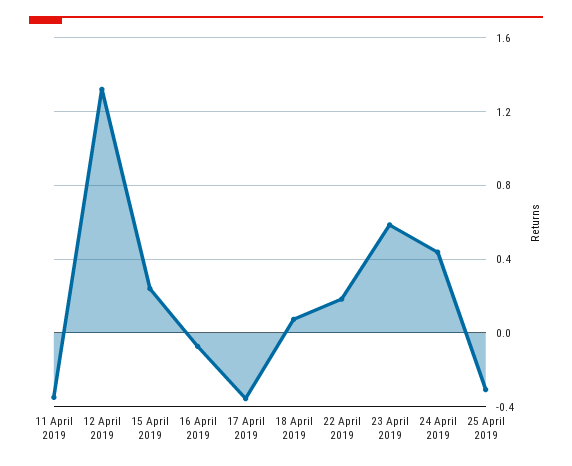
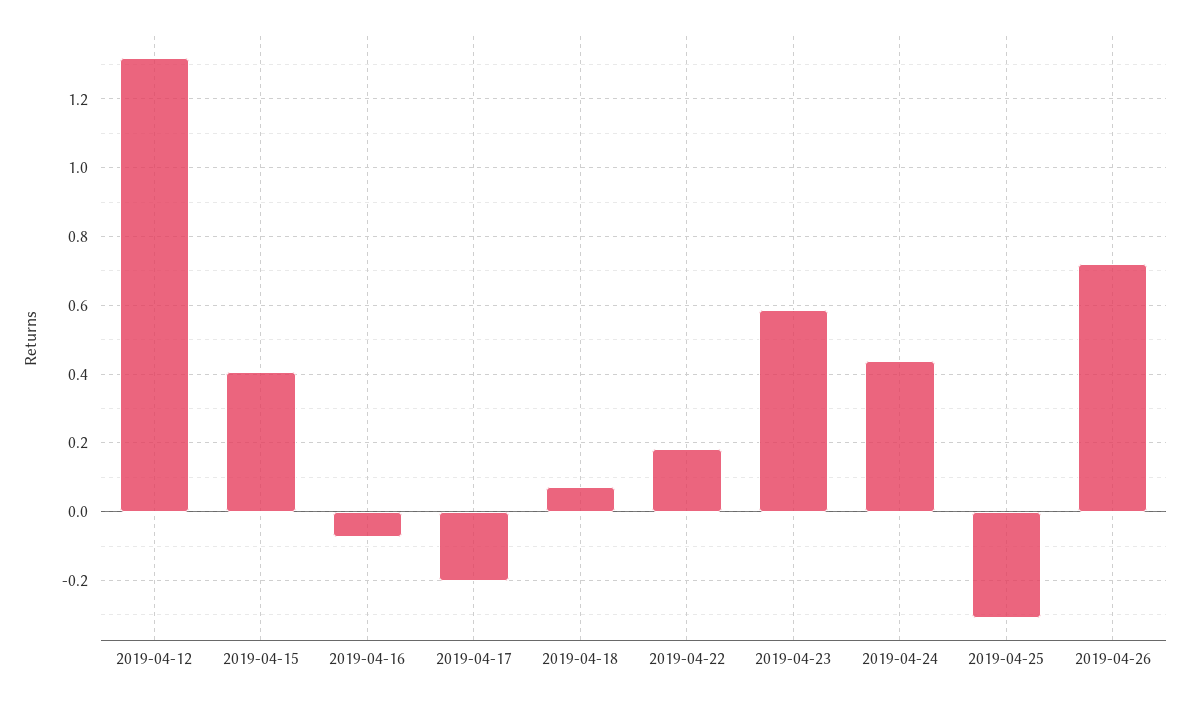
11 April 2019: -0.35 -> none
15 April 2019: 0.25 -> 0.4
17 April 2019: -0.35 -> -0.2
2019-04-26: none -> 0.72

